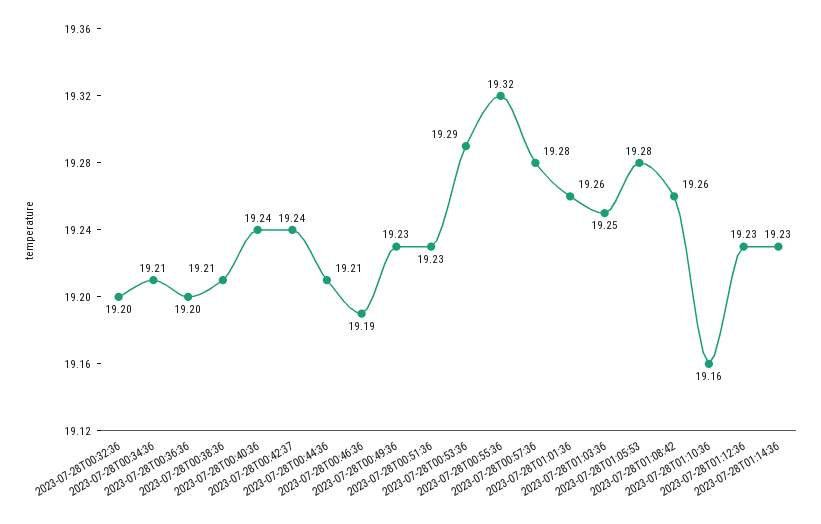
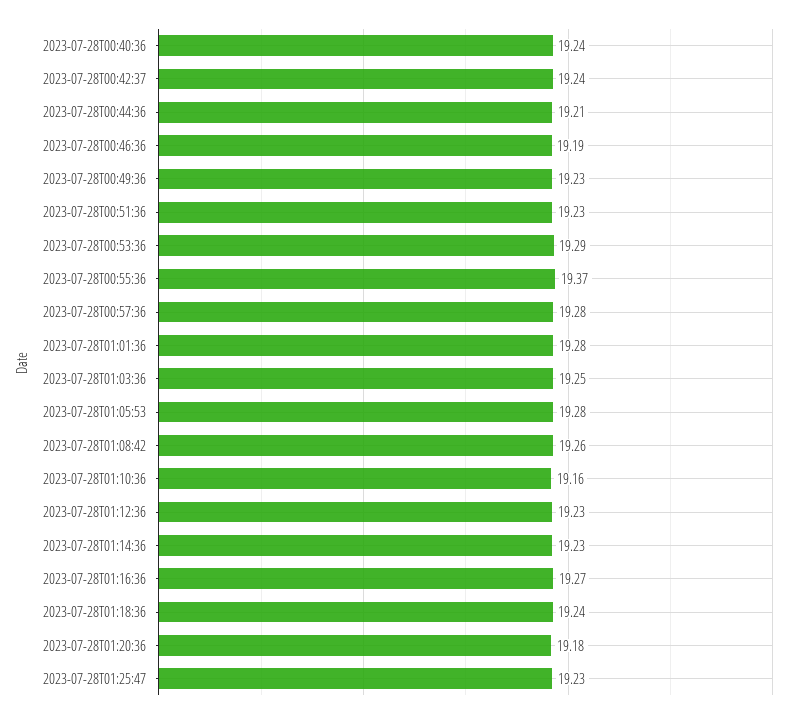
2023-07-28T00:32:36: 19.2 -> none
2023-07-28T00:34:36: 19.21 -> none
2023-07-28T00:36:36: 19.2 -> none
2023-07-28T00:38:36: 19.21 -> none
2023-07-28T00:55:36: 19.32 -> 19.37
2023-07-28T01:01:36: 19.26 -> 19.28
2023-07-28T01:16:36: none -> 19.27
2023-07-28T01:18:36: none -> 19.24
2023-07-28T01:20:36: none -> 19.18
2023-07-28T01:25:47: none -> 19.23

